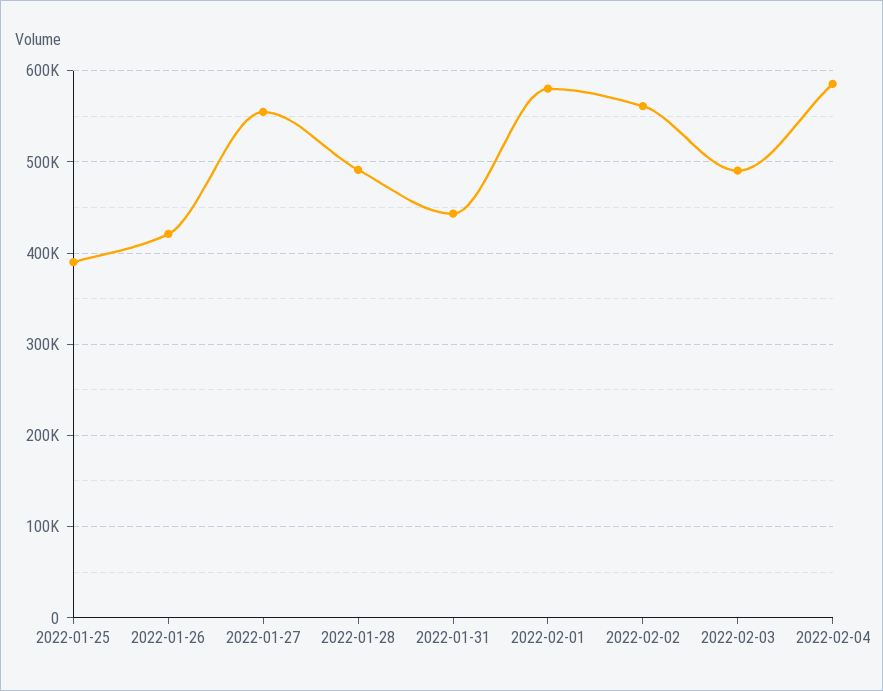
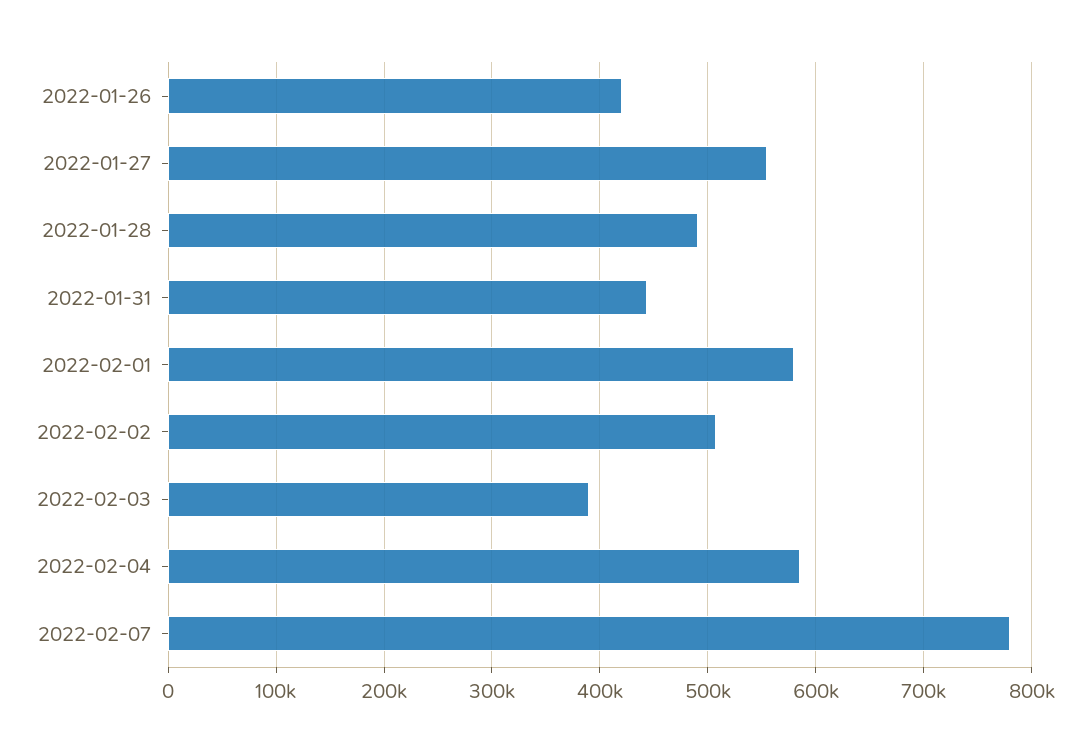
2022-01-25: 390000 -> none
2022-02-02: 560000 -> 510000
2022-02-03: 490000 -> 390000
2022-02-07: none -> 780000

